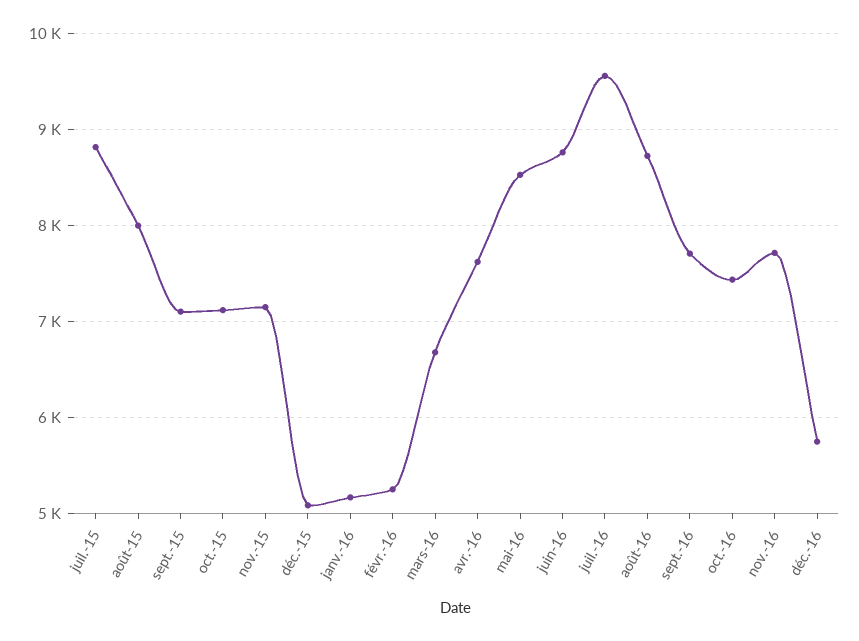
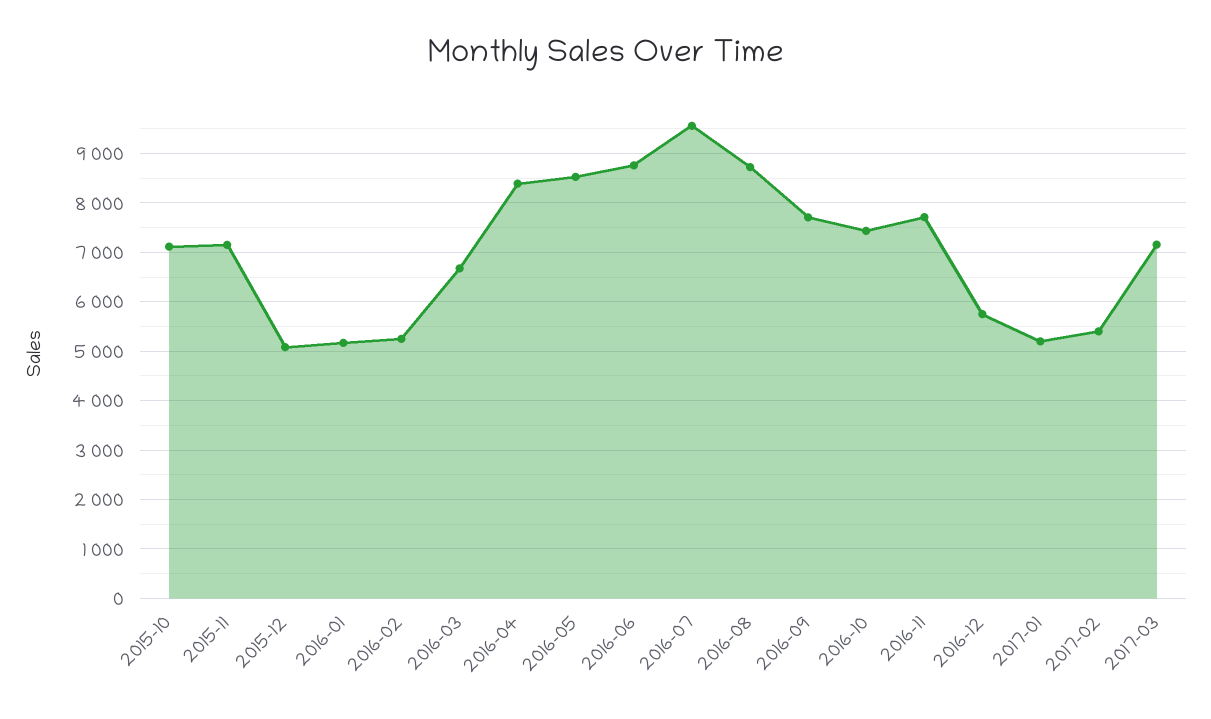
juil.-15: 8800 -> none
août-15: 8000 -> none
sept.-15: 7100 -> none
avr.-16: 7600 -> 8400
2017-01: none -> 5200
2017-02: none -> 5400
2017-03: none -> 7200

